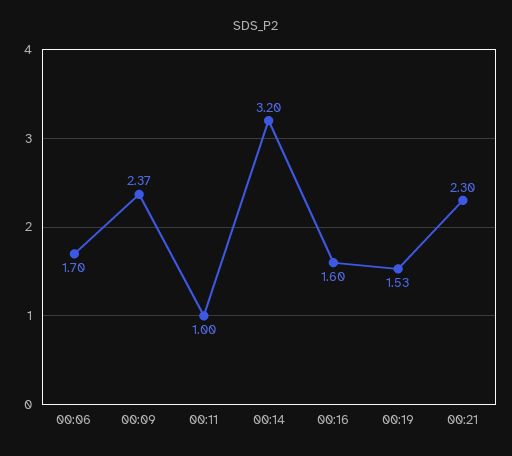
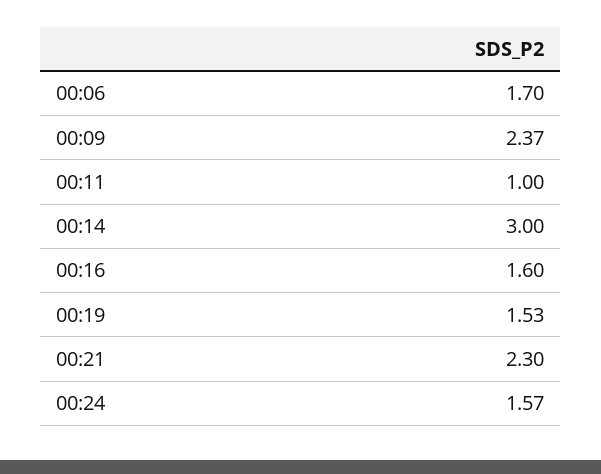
00:14: 3.2 -> 3
00:24: none -> 1.57

